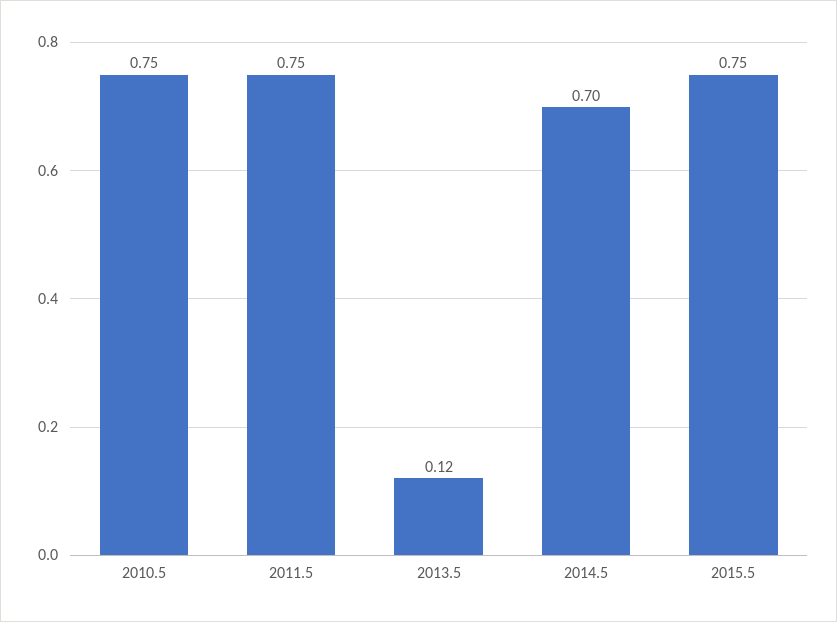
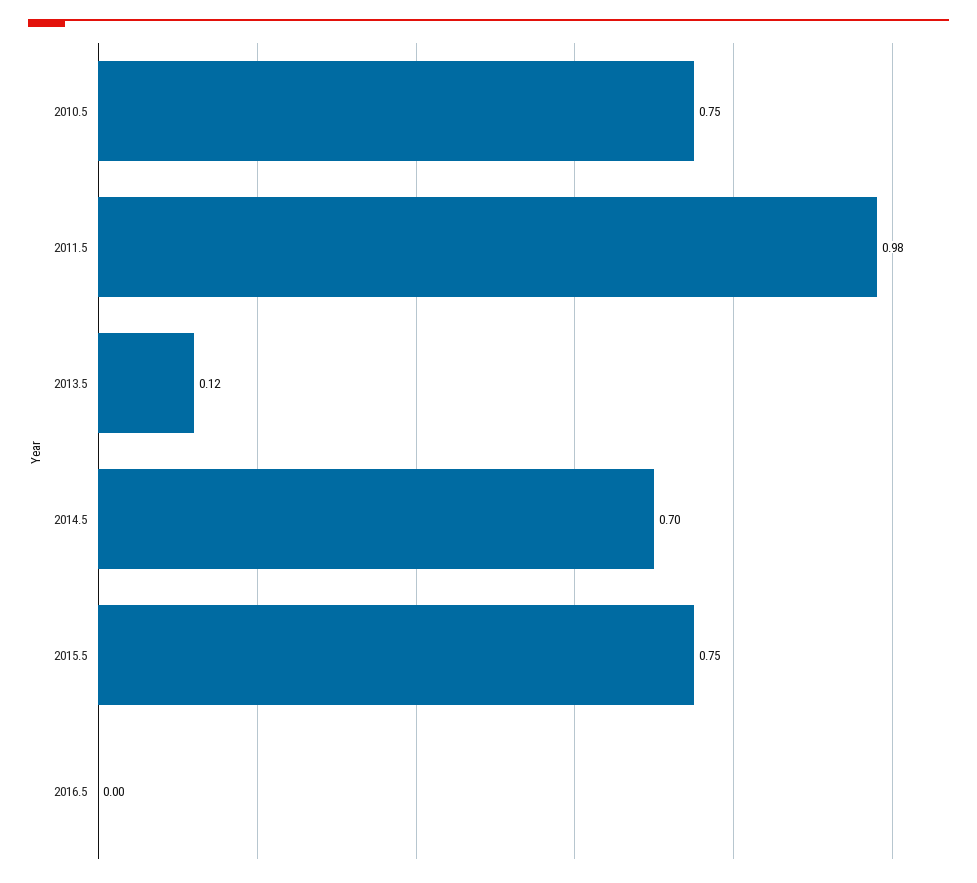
2011.5: 0.75 -> 0.98
2016.5: none -> 0

